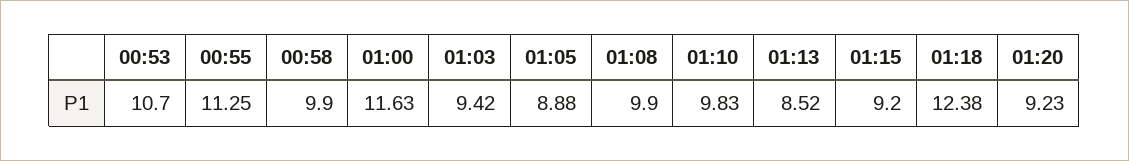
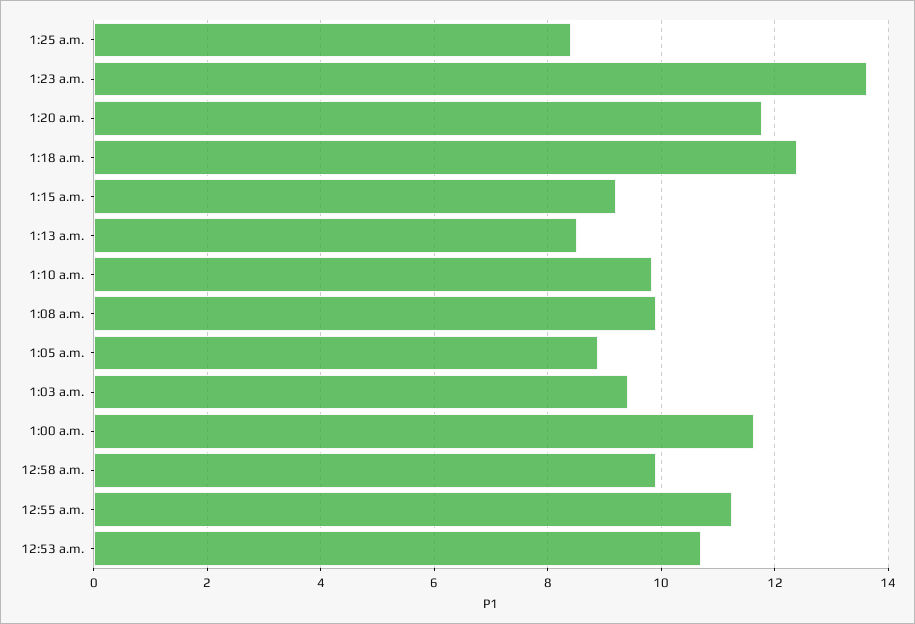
01:20: 9.23 -> 11.8
1:25 a.m.: none -> 8.4
1:23 a.m.: none -> 13.6

